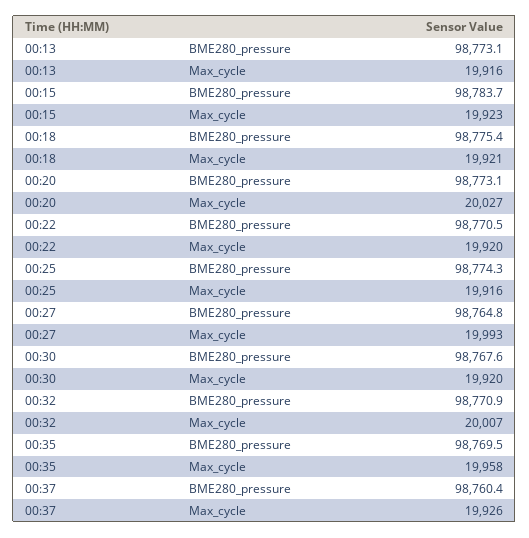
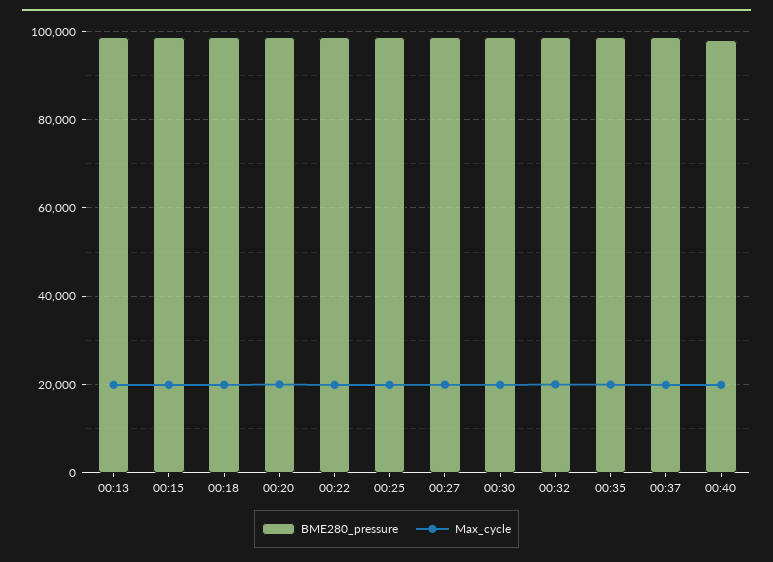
BME280_pressure, 00:40: none -> 98000
Max_cycle, 00:40: none -> 20000

